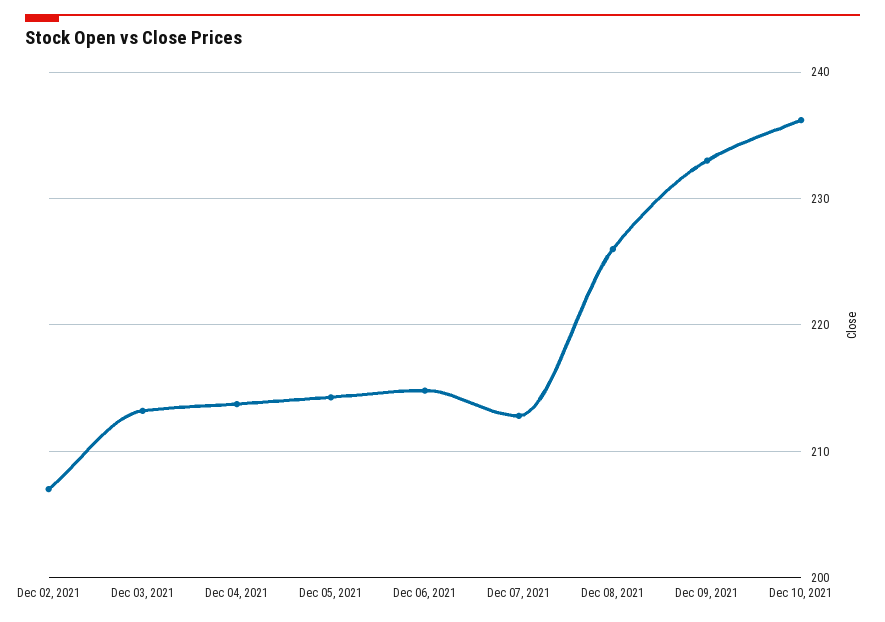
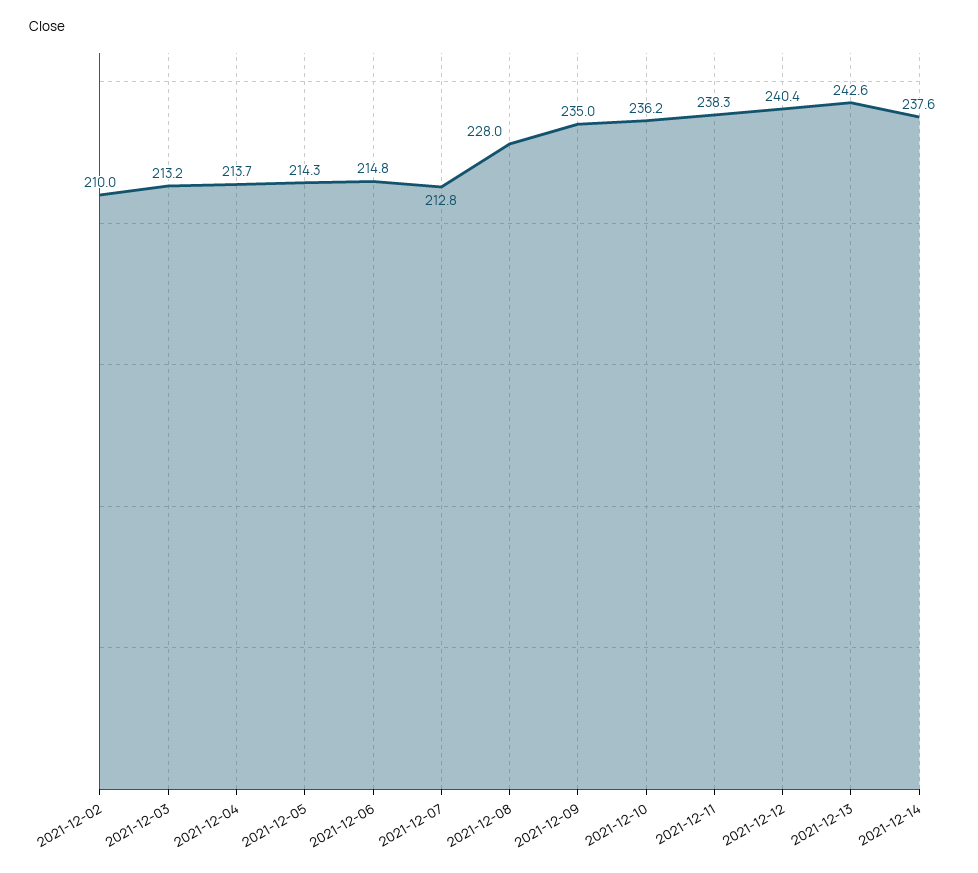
Dec 02, 2021: 207 -> 210
Dec 08, 2021: 226 -> 228
Dec 09, 2021: 233 -> 235
2021-12-11: none -> 238.3
2021-12-12: none -> 240.4
2021-12-13: none -> 242.6
2021-12-14: none -> 237.6

